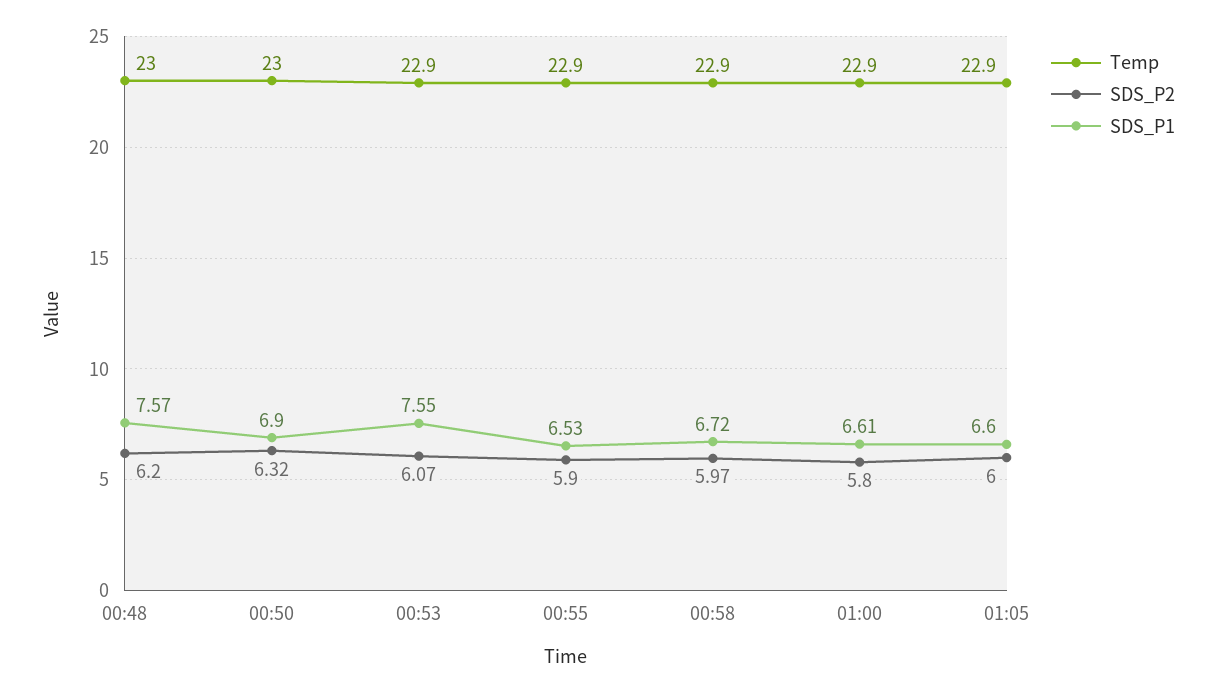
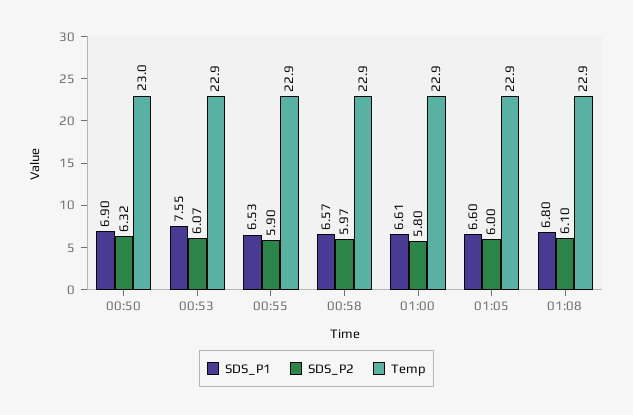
Temp, 00:48: 23 -> none
SDS_P2, 00:48: 6.2 -> none
SDS_P1, 00:48: 7.57 -> none
SDS_P1, 00:58: 6.72 -> 6.57
SDS_P1, 01:08: none -> 6.8
SDS_P2, 01:08: none -> 6.1
Temp, 01:08: none -> 22.9

